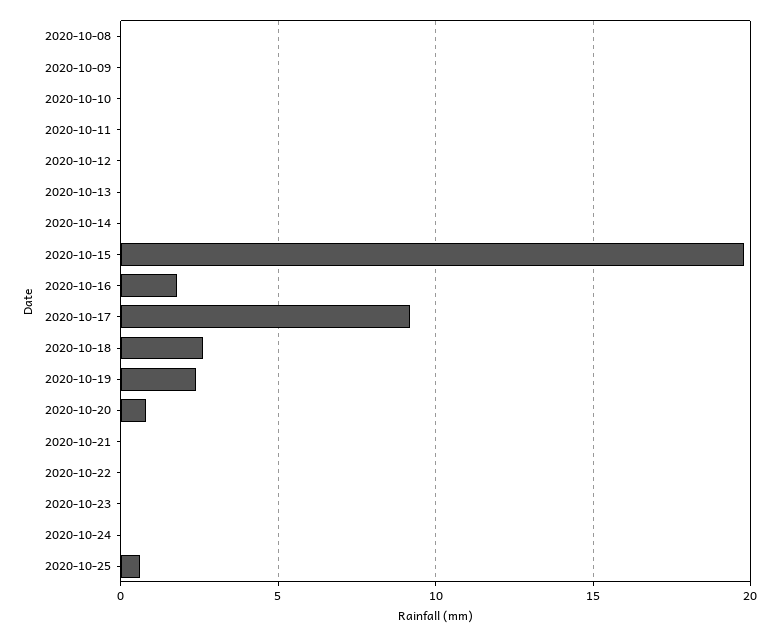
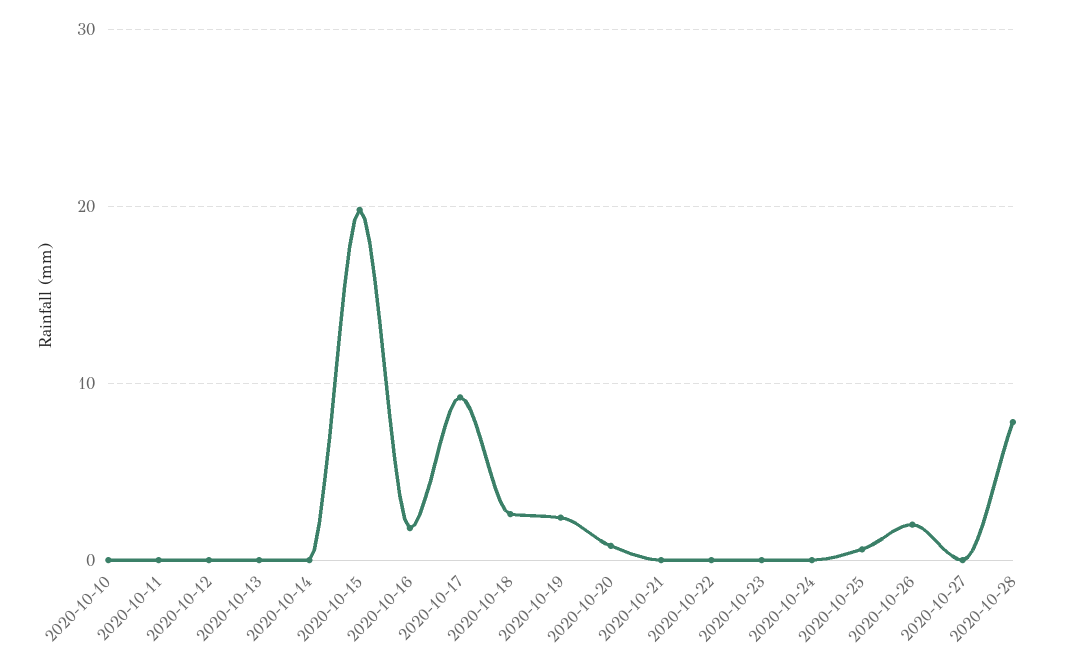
2020-10-08: 0 -> none
2020-10-09: 0 -> none
2020-10-26: none -> 2
2020-10-27: none -> 0
2020-10-28: none -> 8

